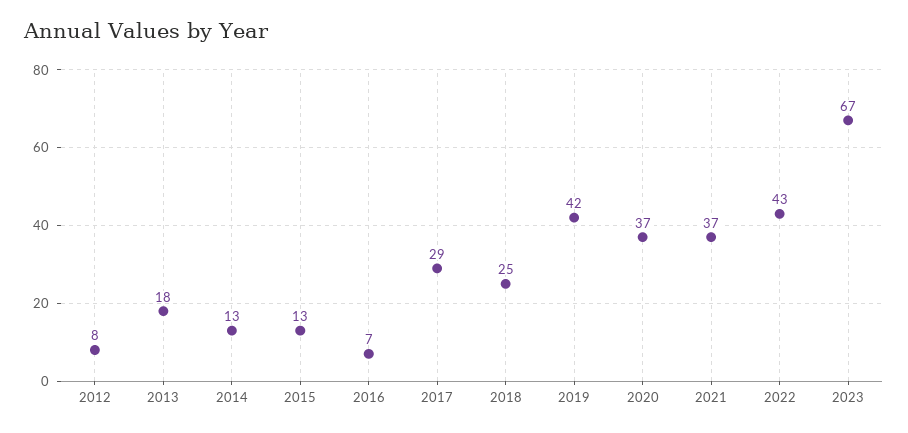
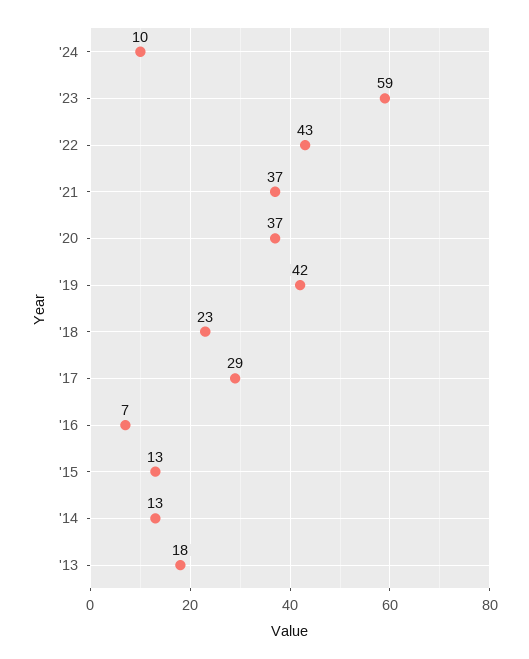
2012: 8 -> none
2018: 25 -> 23
2023: 67 -> 59
'24: none -> 10

